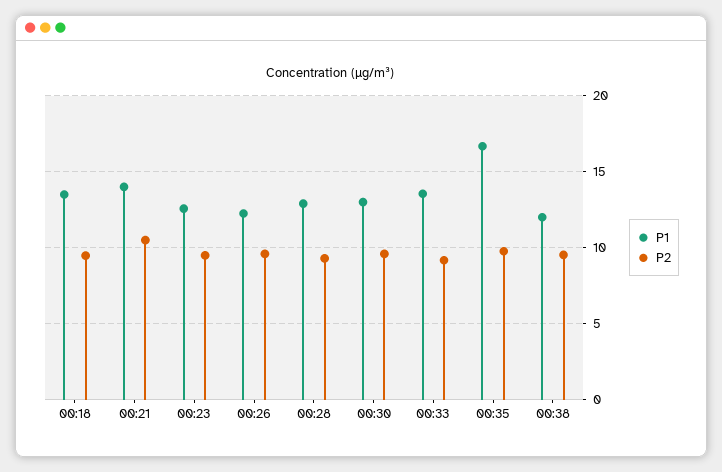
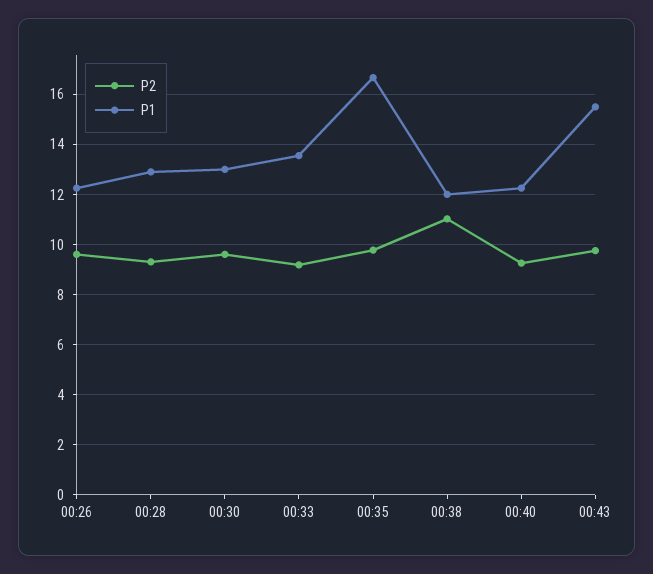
P1, 00:18: 13.5 -> none
P2, 00:18: 9.5 -> none
P1, 00:21: 14 -> none
P2, 00:21: 10.5 -> none
P1, 00:23: 12.5 -> none
P2, 00:23: 9.5 -> none
P2, 00:38: 9.5 -> 11
P2, 00:40: none -> 9.25
P1, 00:40: none -> 12.25
P2, 00:43: none -> 9.75
P1, 00:43: none -> 15.5

